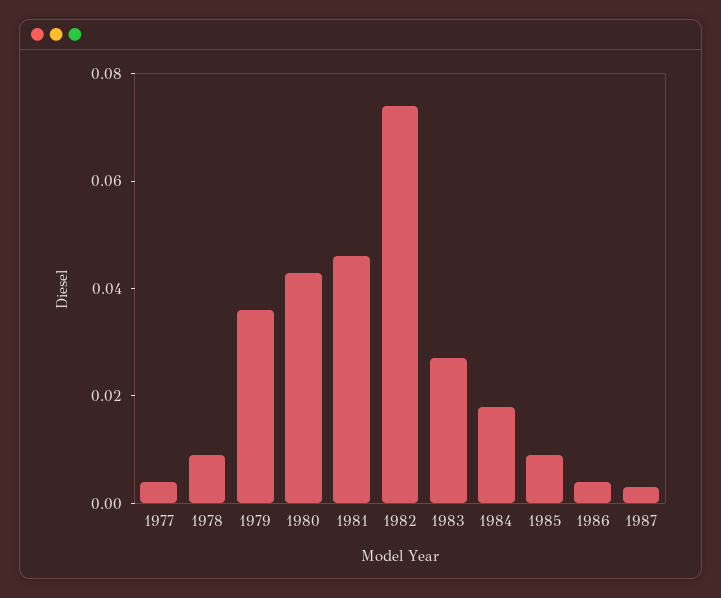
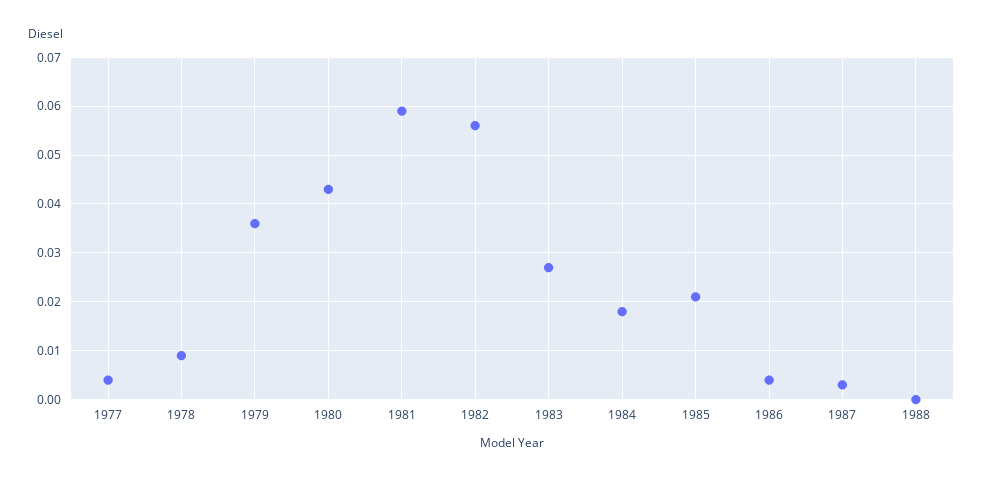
1981: 0.045 -> 0.06
1982: 0.075 -> 0.055
1985: 0.01 -> 0.02
1988: none -> 0

